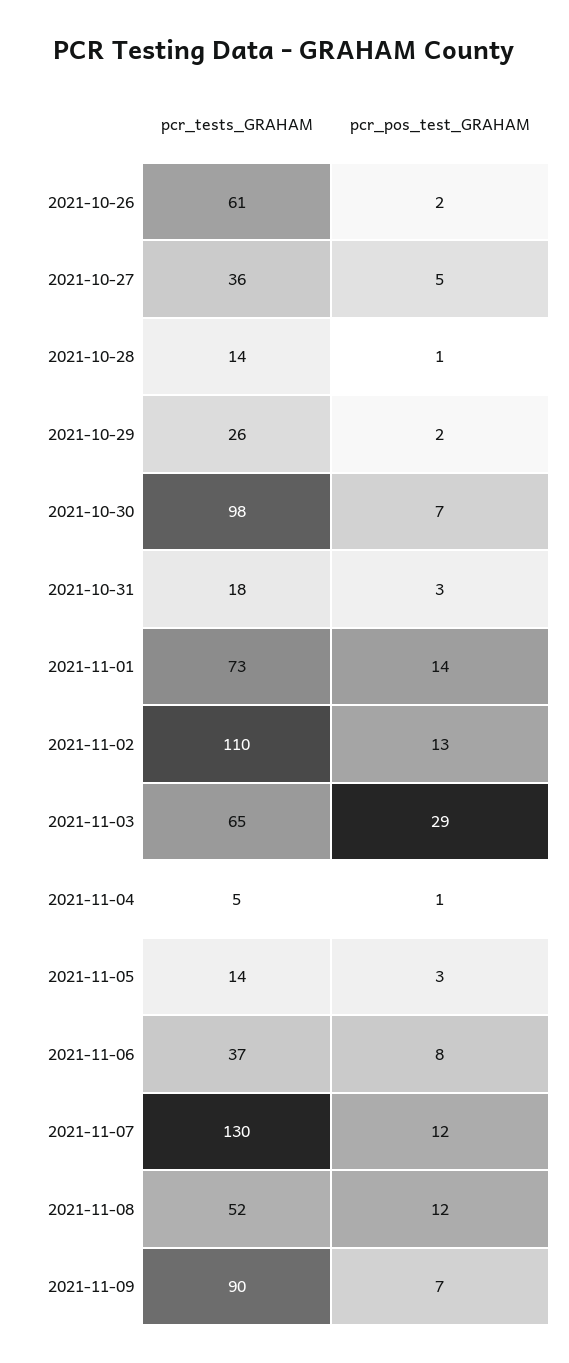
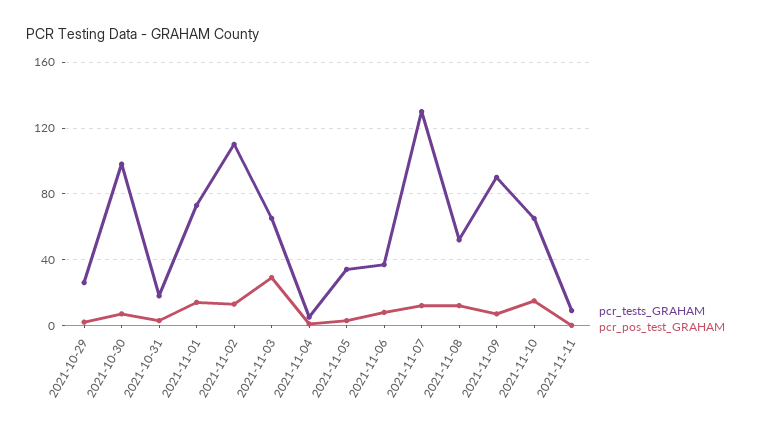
pcr_tests_GRAHAM, 2021-10-26: 61 -> none
pcr_pos_test_GRAHAM, 2021-10-26: 2 -> none
pcr_tests_GRAHAM, 2021-10-27: 36 -> none
pcr_pos_test_GRAHAM, 2021-10-27: 5 -> none
pcr_tests_GRAHAM, 2021-10-28: 14 -> none
pcr_pos_test_GRAHAM, 2021-10-28: 1 -> none
pcr_tests_GRAHAM, 2021-11-05: 14 -> 35
pcr_tests_GRAHAM, 2021-11-10: none -> 65
pcr_pos_test_GRAHAM, 2021-11-10: none -> 15
pcr_tests_GRAHAM, 2021-11-11: none -> 10
pcr_pos_test_GRAHAM, 2021-11-11: none -> 0

